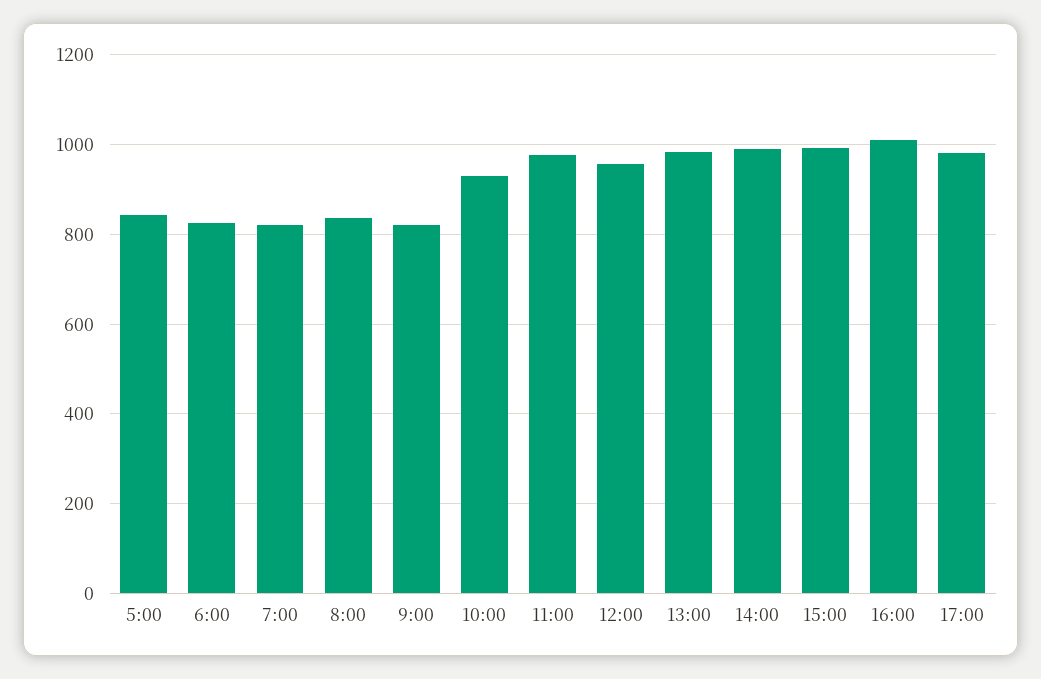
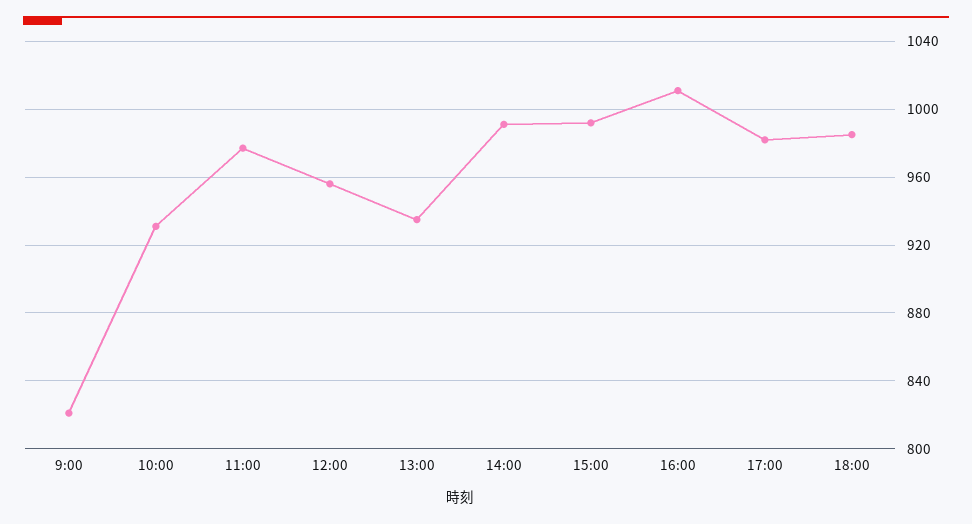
5:00: 840 -> none
6:00: 820 -> none
7:00: 820 -> none
8:00: 840 -> none
13:00: 980 -> 935
18:00: none -> 985

